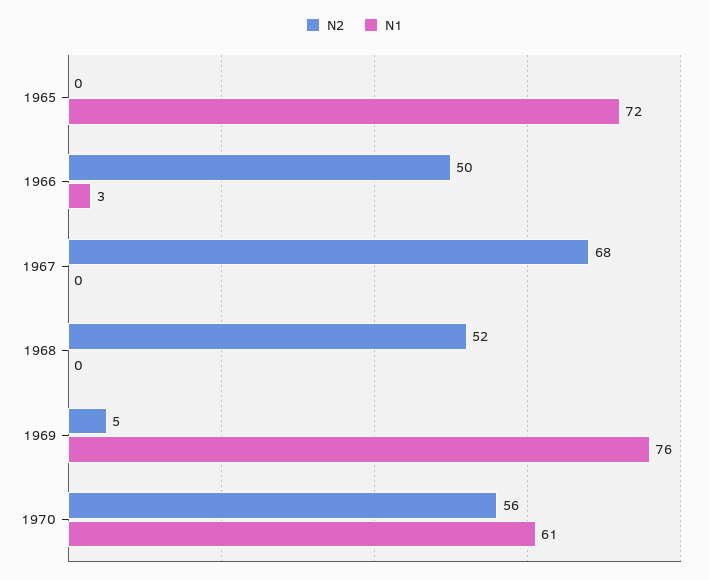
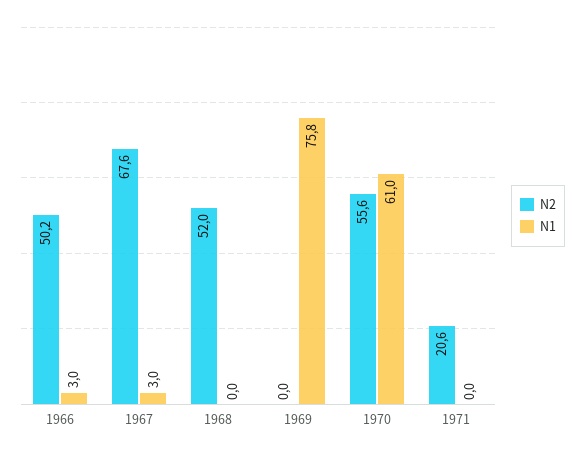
N2, 1965: 0 -> none
N1, 1965: 72 -> none
N1, 1967: 0 -> 3
N2, 1969: 5 -> 0
N2, 1971: none -> 20.6
N1, 1971: none -> 0

